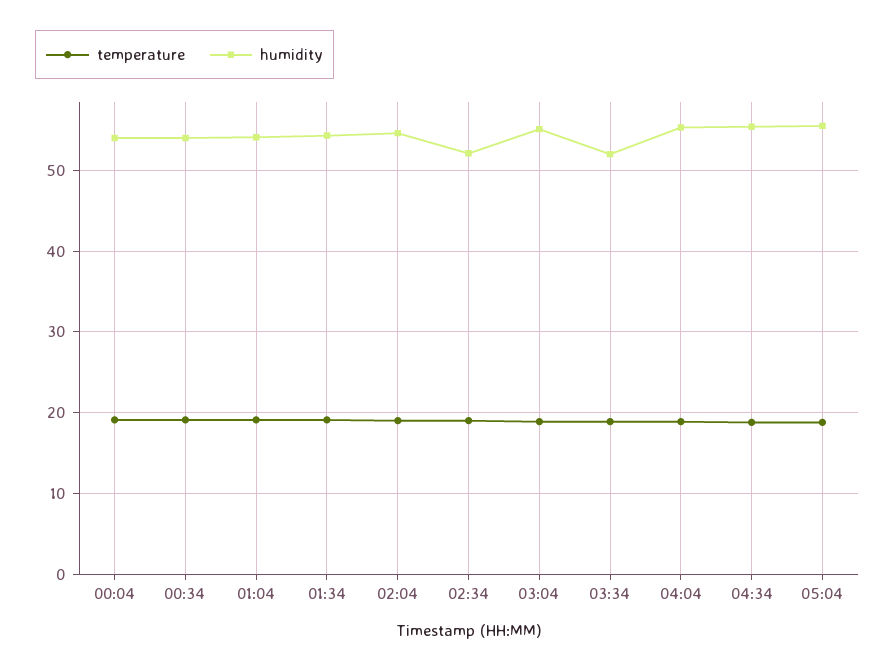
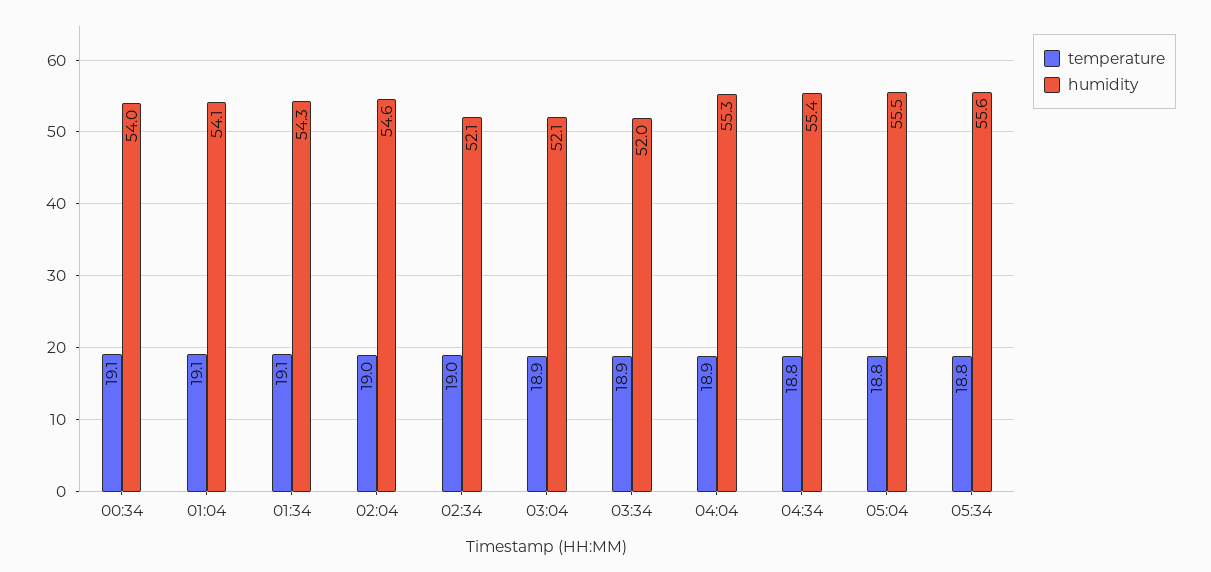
temperature, 00:04: 19 -> none
humidity, 00:04: 54 -> none
humidity, 03:04: 55 -> 52.1
temperature, 05:34: none -> 18.8
humidity, 05:34: none -> 55.6

